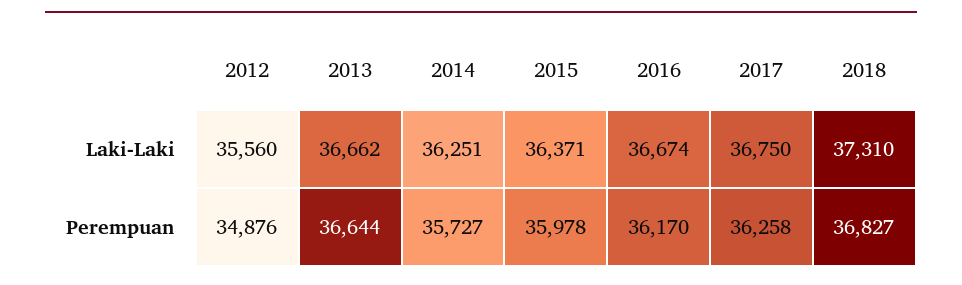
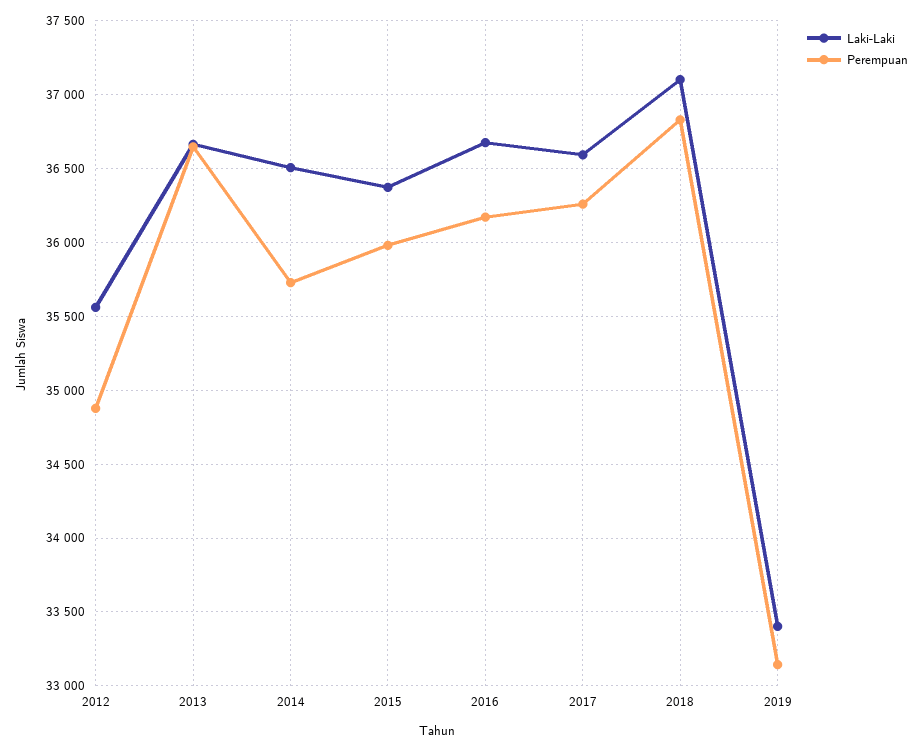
Laki-Laki, 2014: 36251 -> 36500
Laki-Laki, 2017: 36750 -> 36600
Laki-Laki, 2018: 37310 -> 37100
Laki-Laki, 2019: none -> 33400
Perempuan, 2019: none -> 33150

